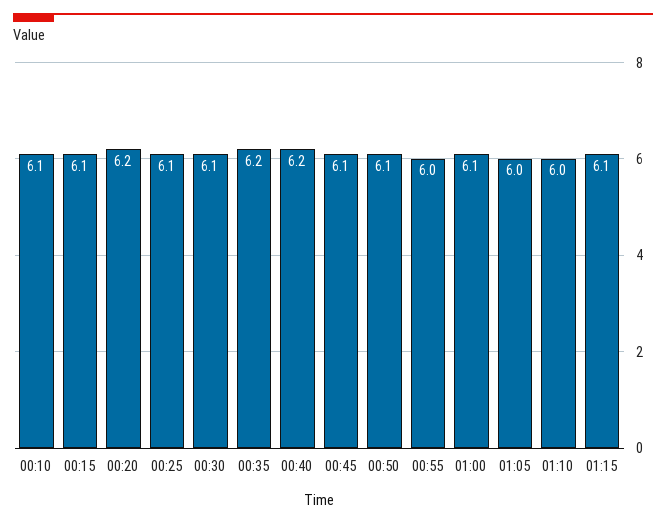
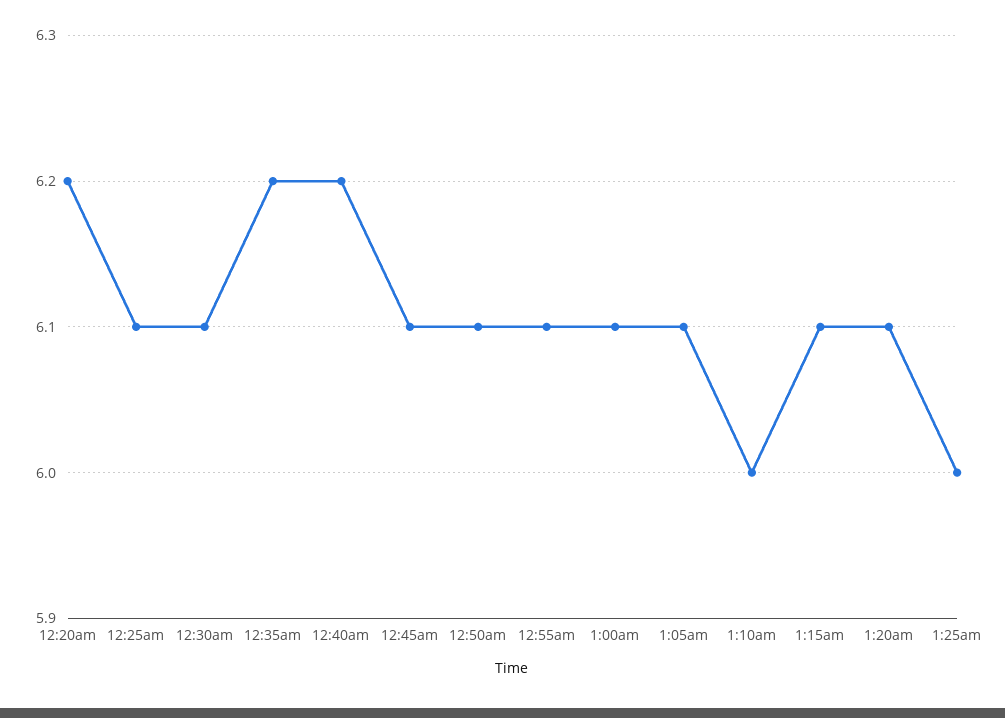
00:10: 6.1 -> none
00:15: 6.1 -> none
00:55: 6 -> 6.1
01:05: 6 -> 6.1
1:20am: none -> 6.1
1:25am: none -> 6

